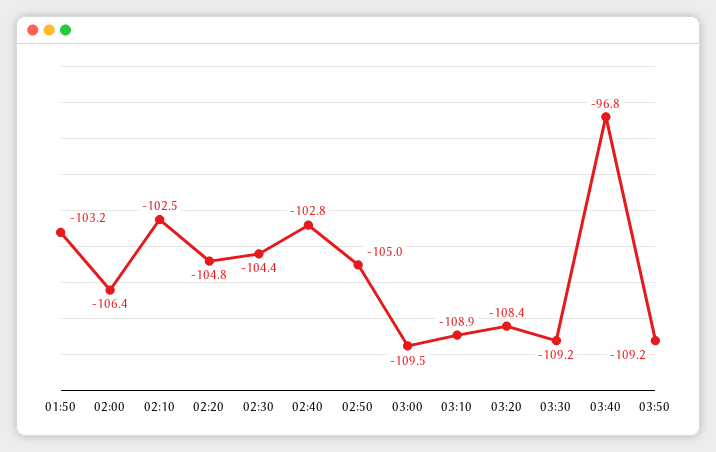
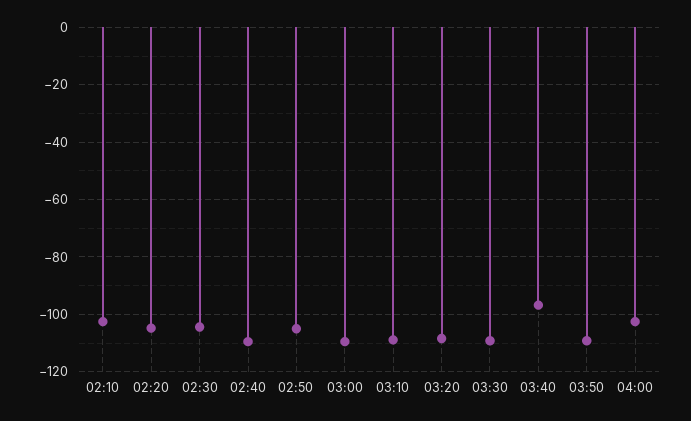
01:50: -103.2 -> none
02:00: -106.4 -> none
02:40: -102.8 -> -110
04:00: none -> -102.5

